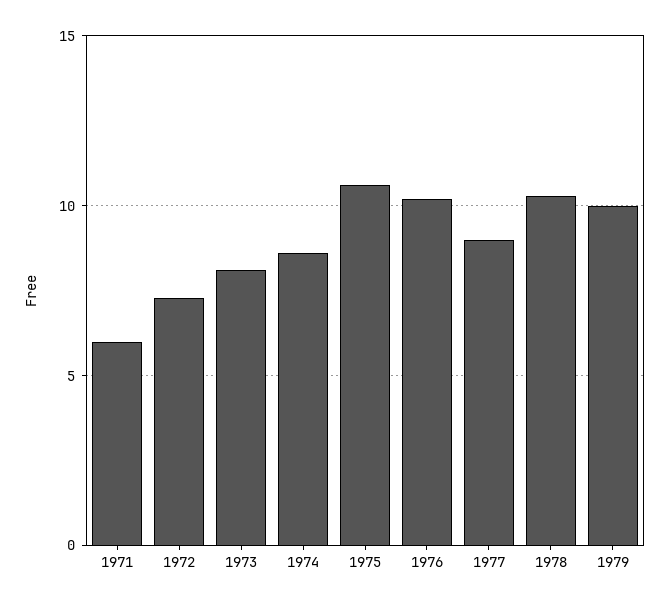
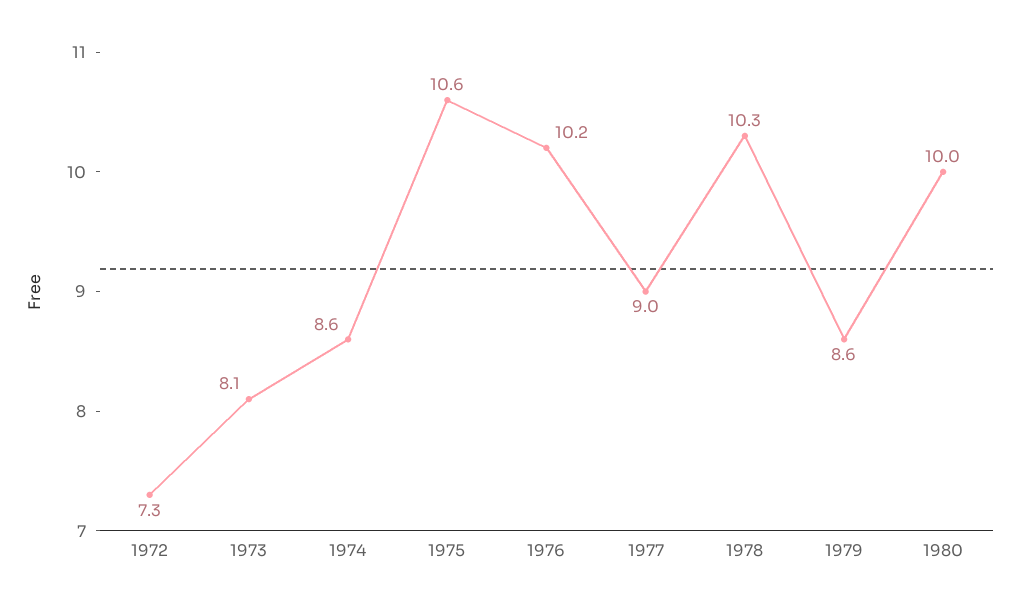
1971: 6 -> none
1979: 10 -> 8.6
1980: none -> 10

